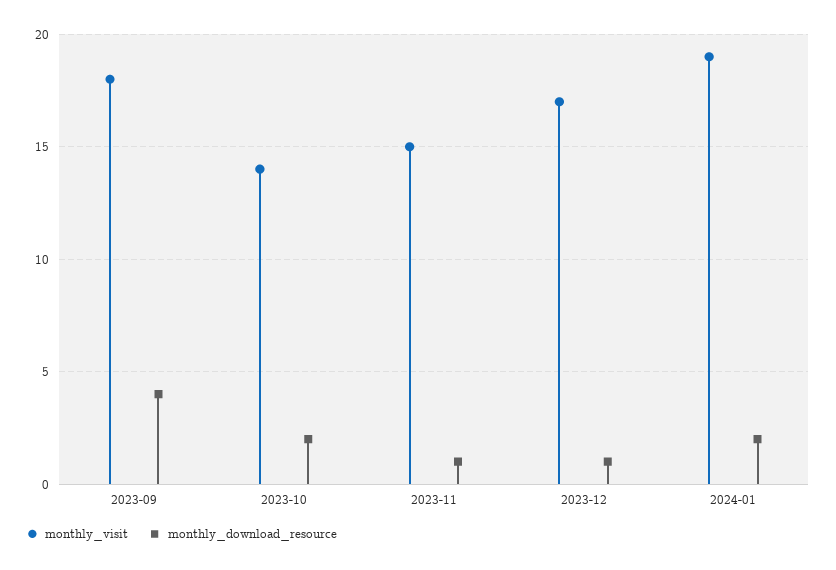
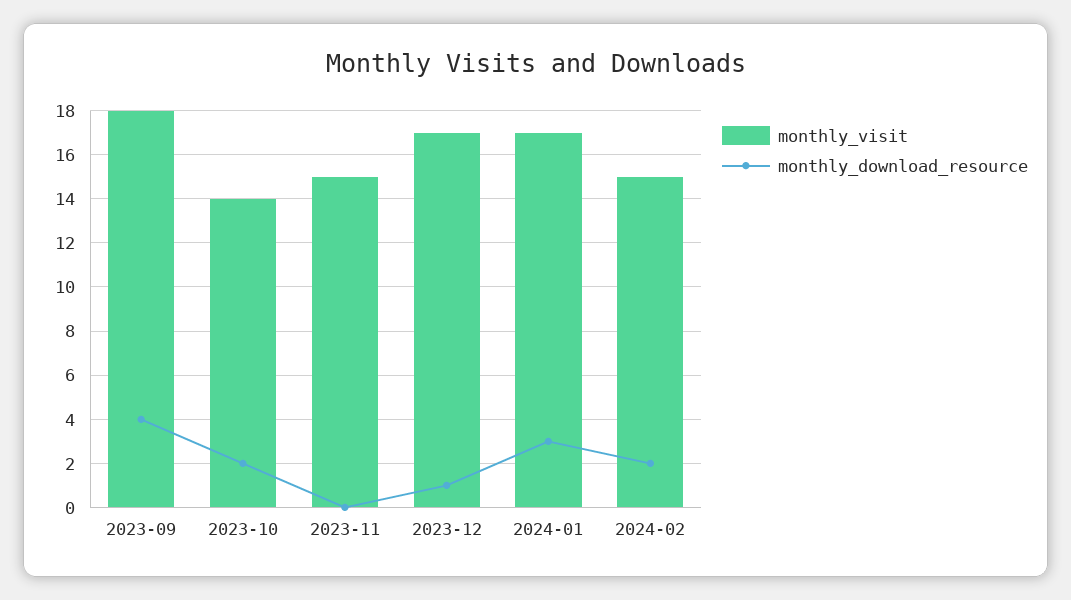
monthly_download_resource, 2023-11: 1 -> 0
monthly_visit, 2024-01: 19 -> 17
monthly_download_resource, 2024-01: 2 -> 3
monthly_visit, 2024-02: none -> 15
monthly_download_resource, 2024-02: none -> 2

